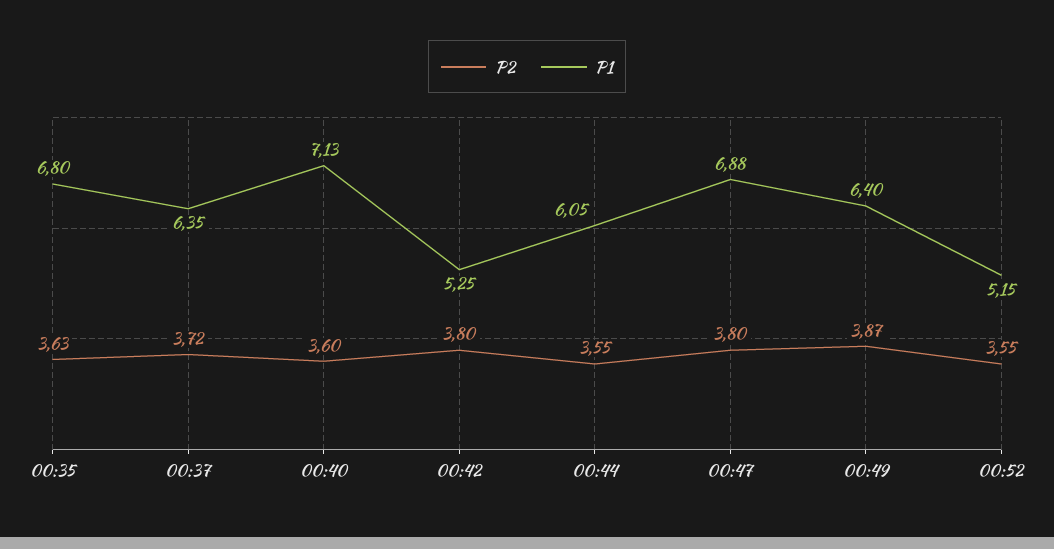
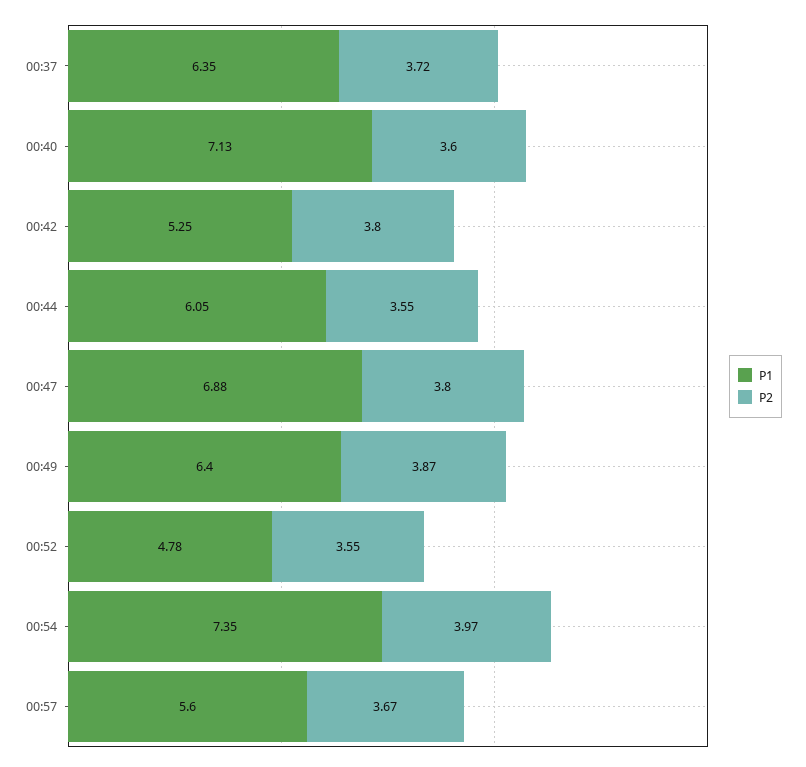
P2, 00:35: 3.63 -> none
P1, 00:35: 6.8 -> none
P1, 00:52: 5.15 -> 4.78
P1, 00:54: none -> 7.35
P2, 00:54: none -> 3.97
P1, 00:57: none -> 5.6
P2, 00:57: none -> 3.67

